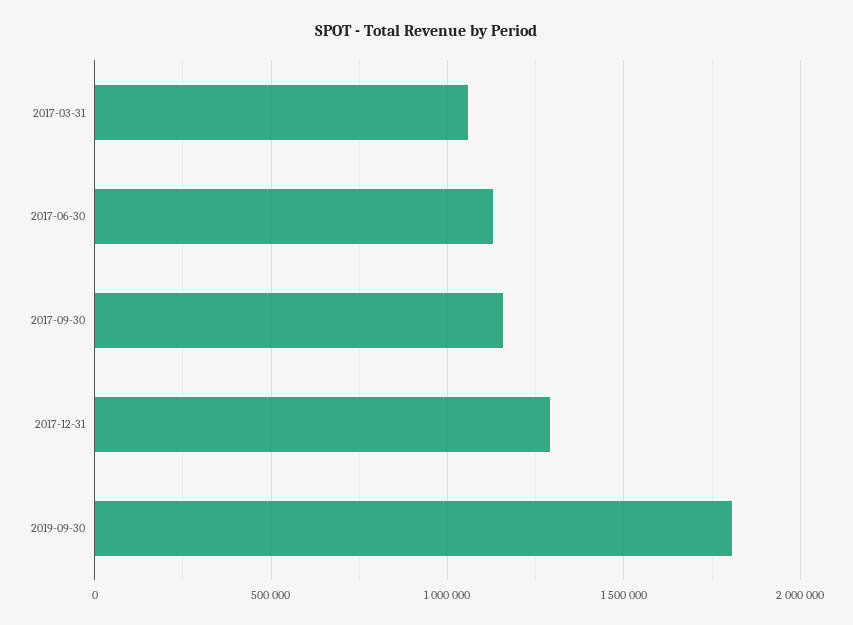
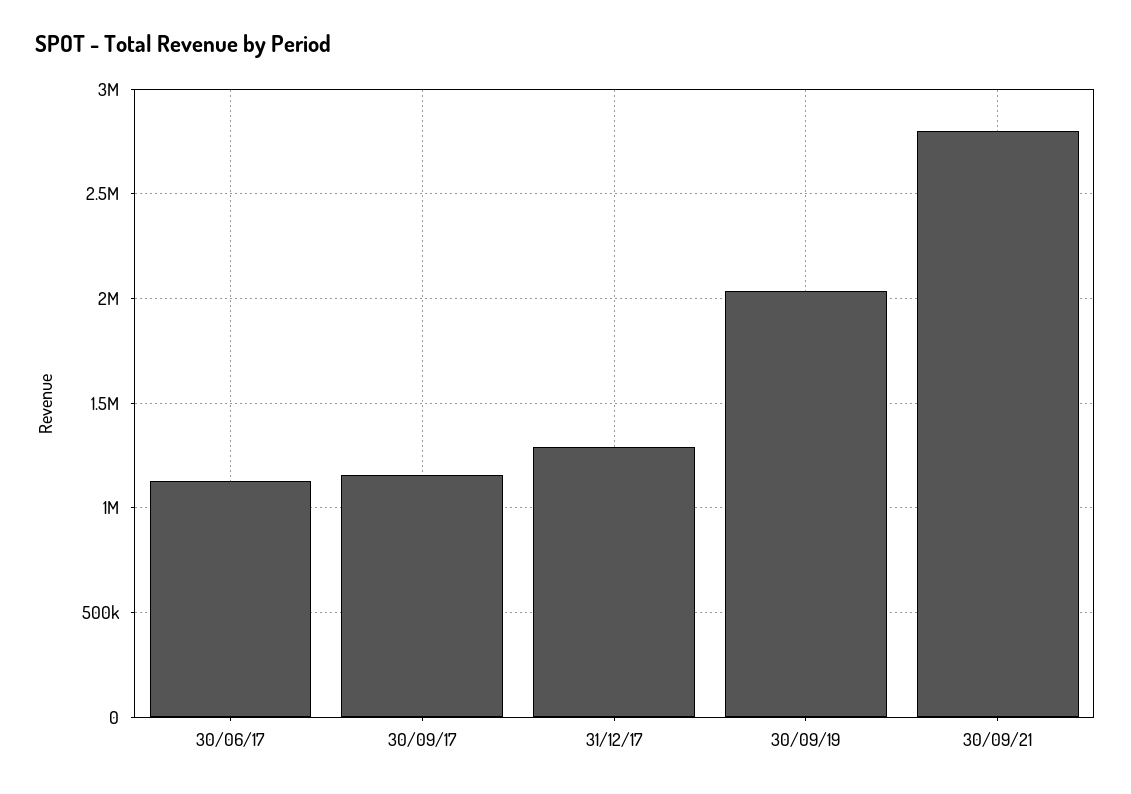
2017-03-31: 1050000 -> none
2019-09-30: 1800000 -> 2050000
30/09/21: none -> 2800000

